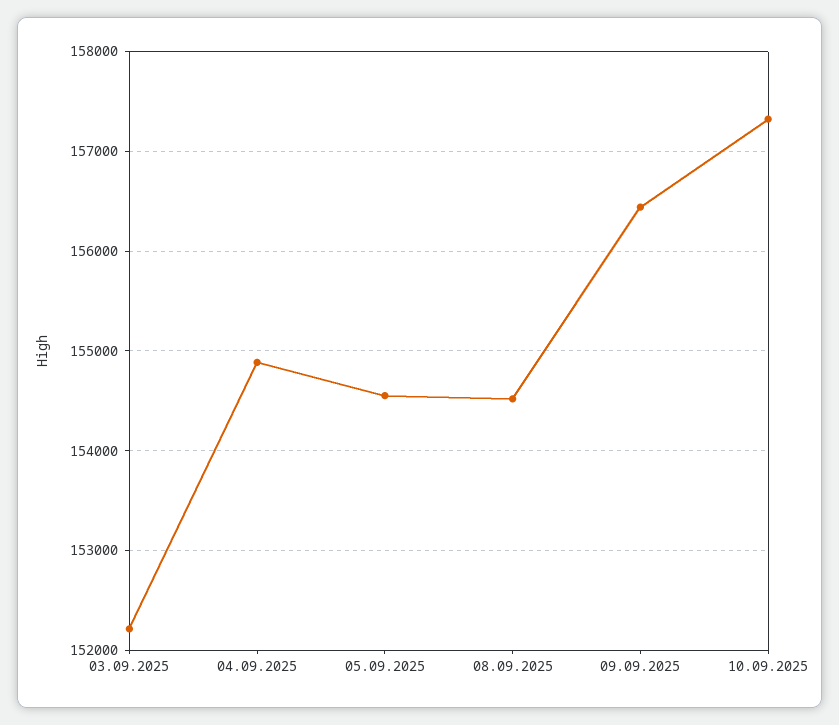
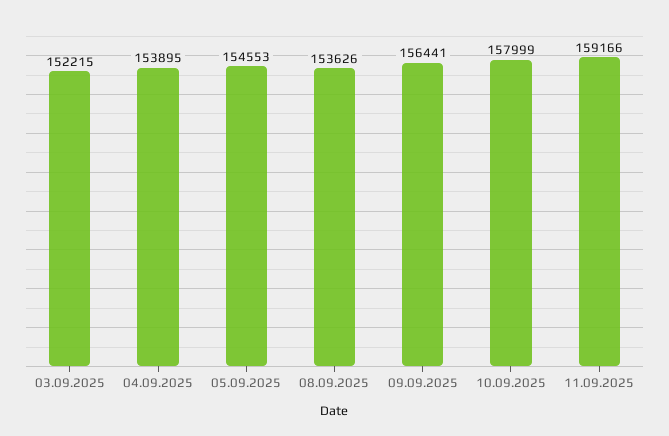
04.09.2025: 154900 -> 153895
08.09.2025: 154500 -> 153626
10.09.2025: 157300 -> 157999
11.09.2025: none -> 159166

